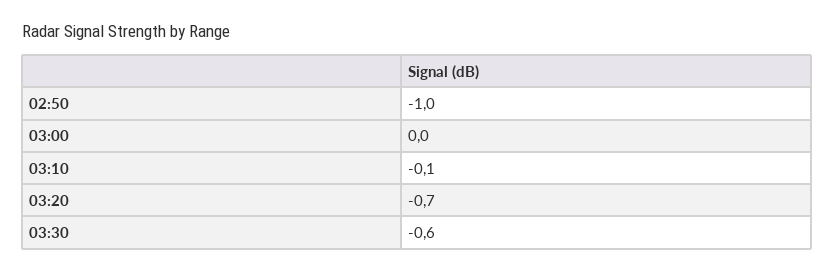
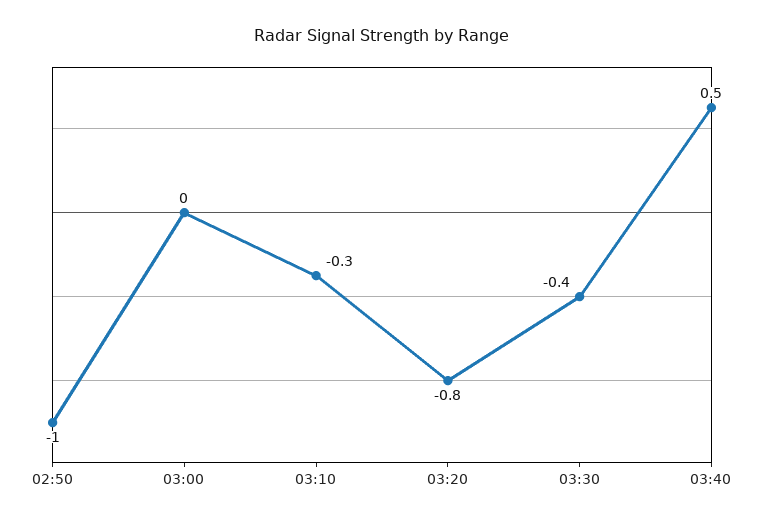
03:10: -0.1 -> -0.3
03:20: -0.7 -> -0.8
03:30: -0.6 -> -0.4
03:40: none -> 0.5

